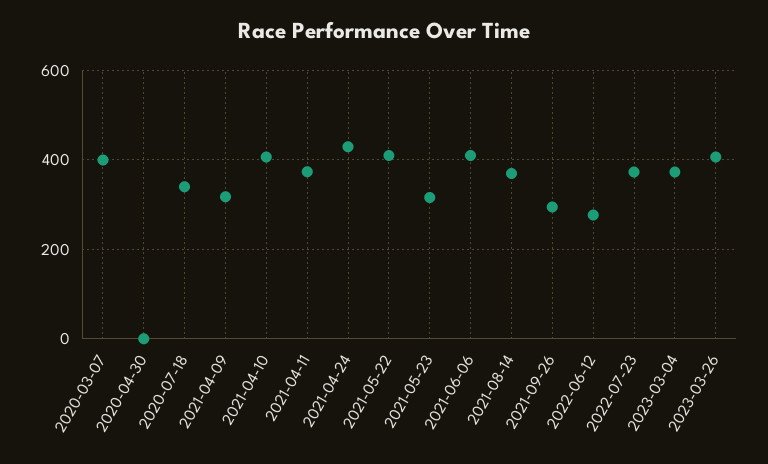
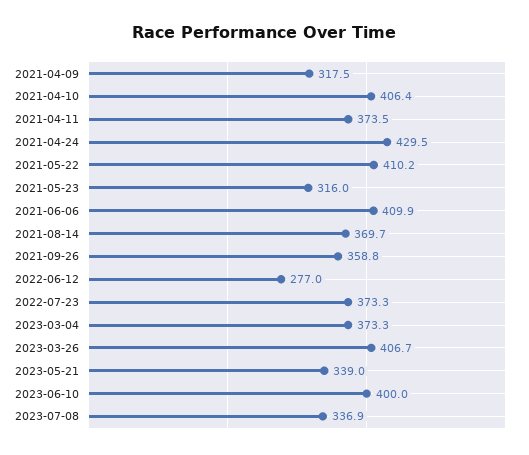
2020-03-07: 400 -> none
2020-04-30: 0 -> none
2020-07-18: 340 -> none
2021-09-26: 300 -> 358.8
2023-05-21: none -> 339
2023-06-10: none -> 400
2023-07-08: none -> 336.9

